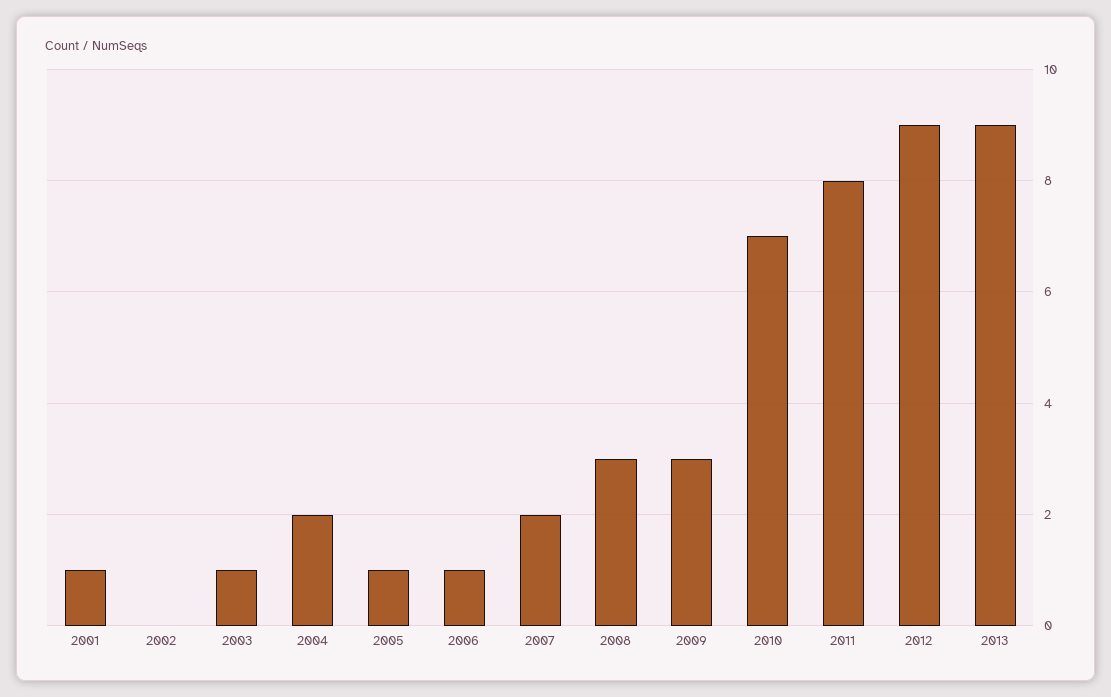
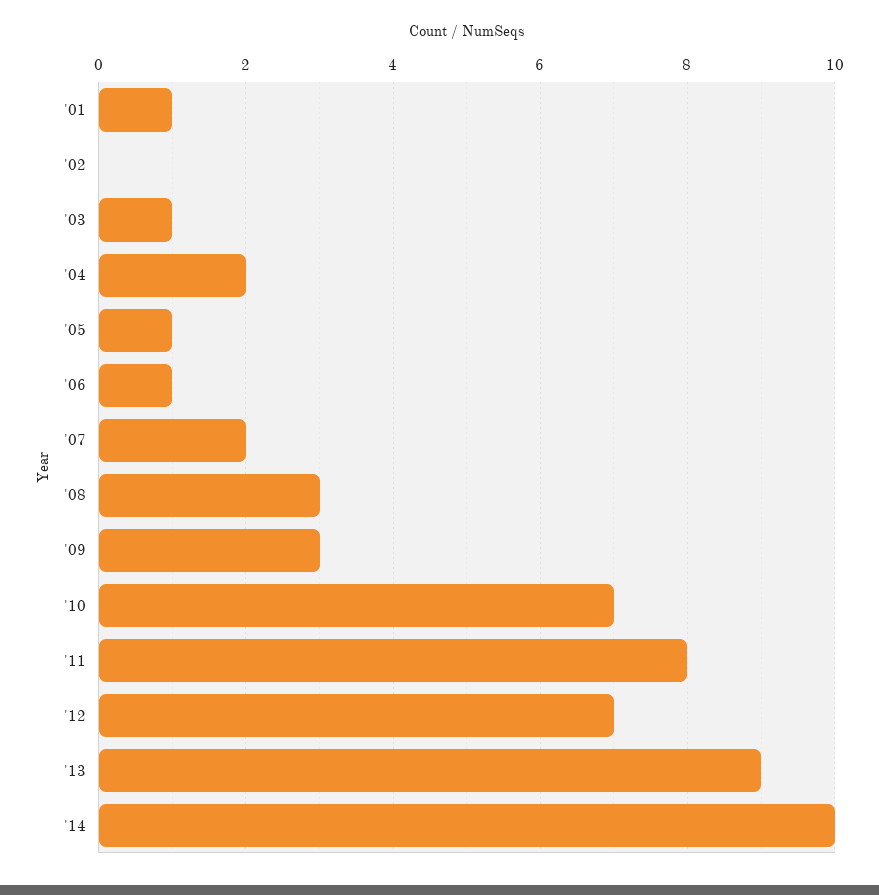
2012: 9 -> 7
'14: none -> 10

